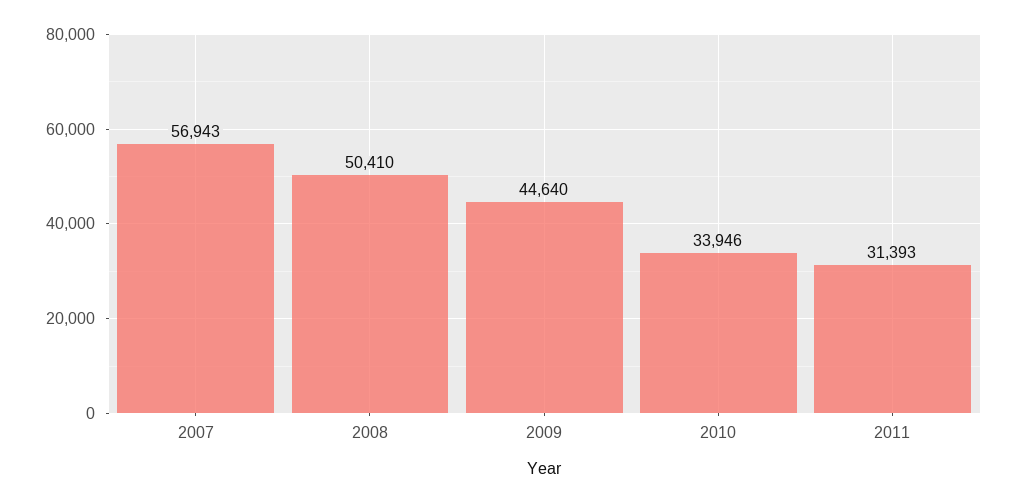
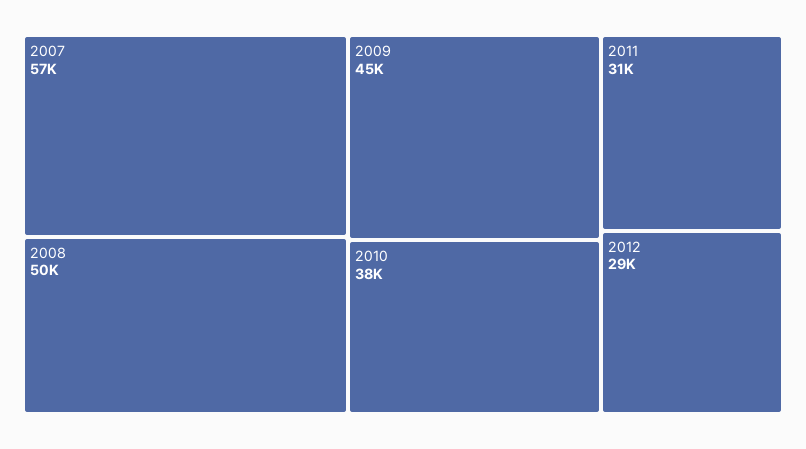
2010: 33946 -> 38000
2012: none -> 29000

